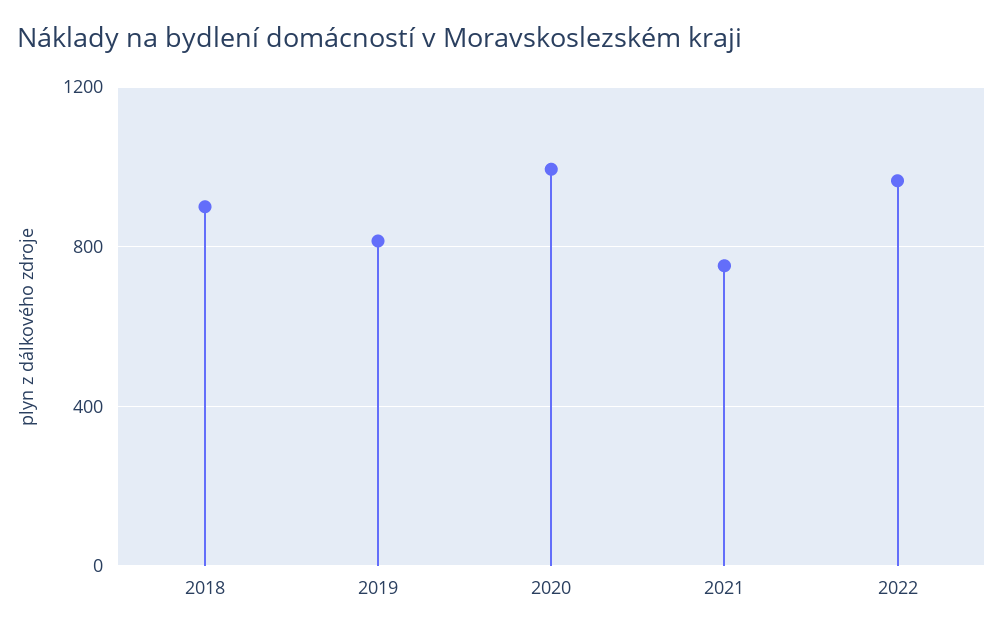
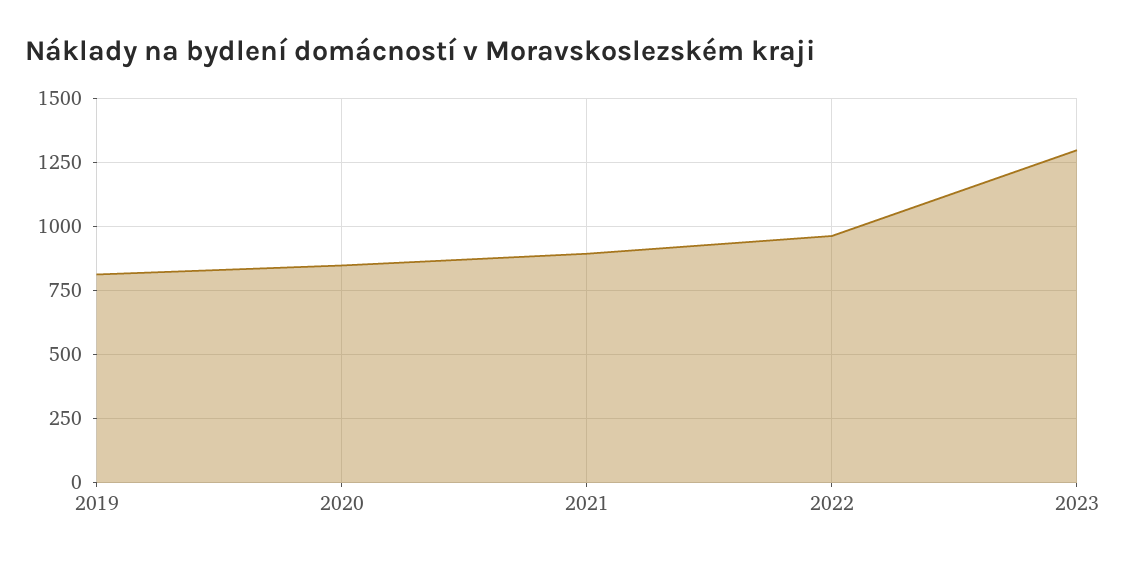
2018: 900 -> none
2020: 1000 -> 850
2021: 750 -> 900
2023: none -> 1300

